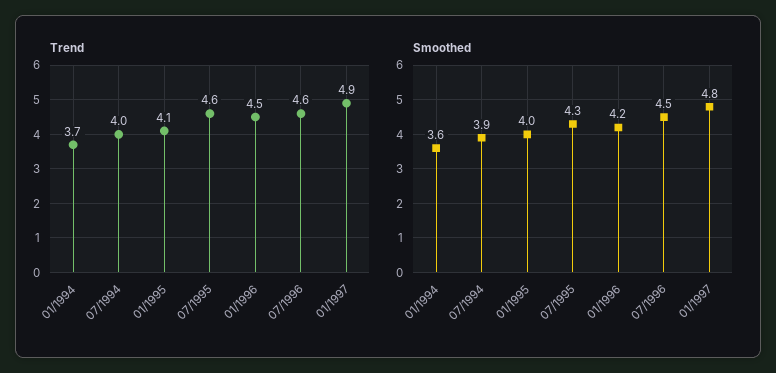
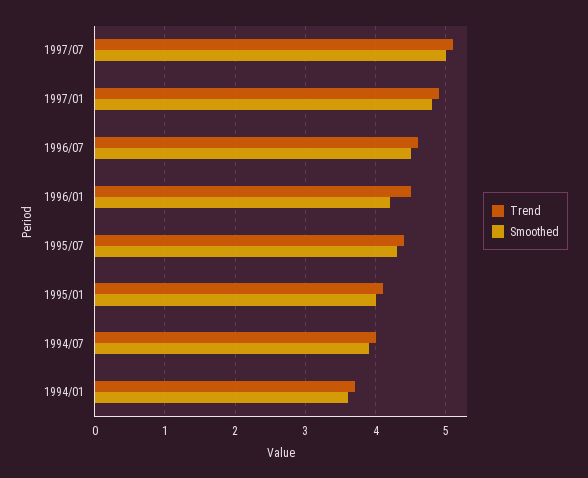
Trend, 07/1995: 4.6 -> 4.4
Trend, 1997/07: none -> 5.1
Smoothed, 1997/07: none -> 5

